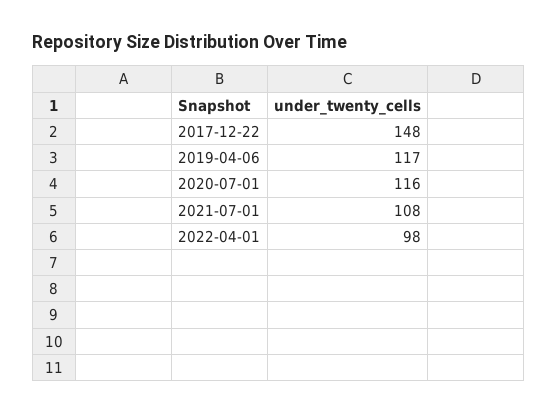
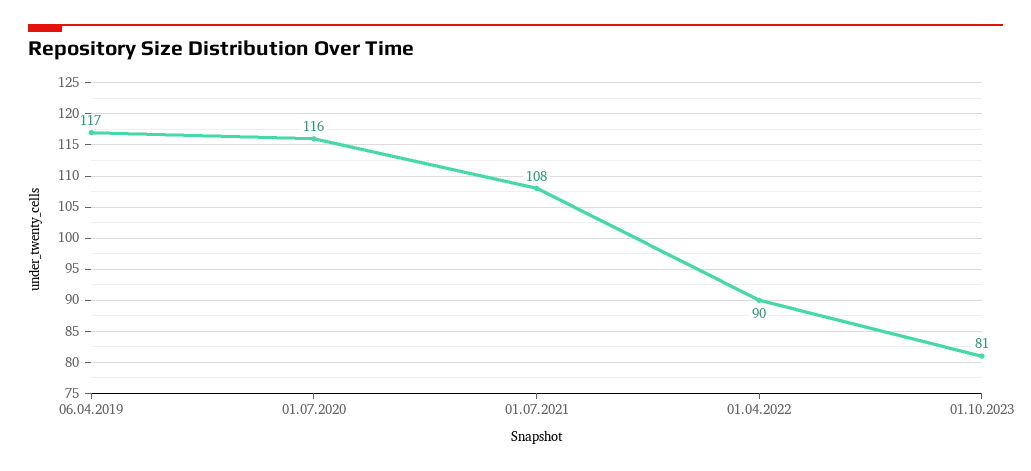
2017-12-22: 148 -> none
2022-04-01: 98 -> 90
01.10.2023: none -> 81

